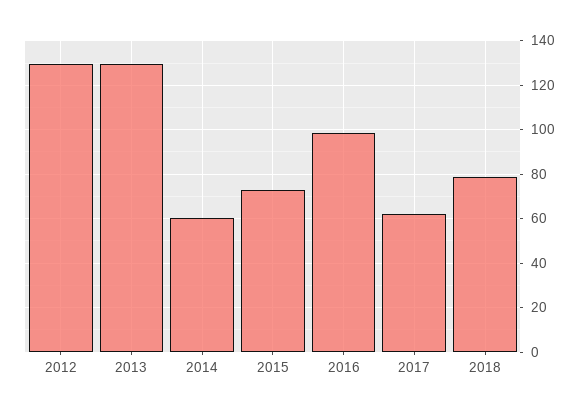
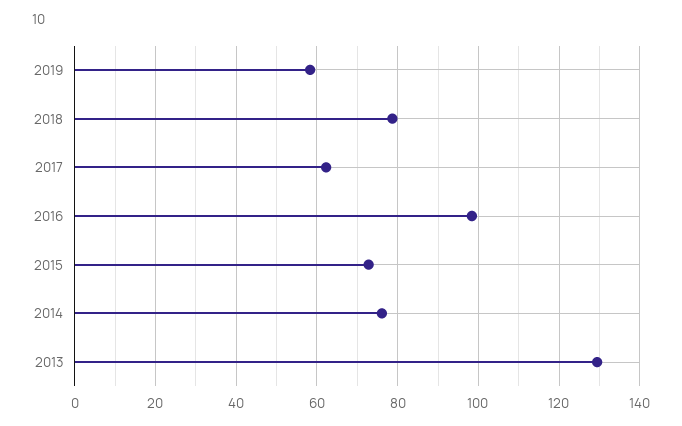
2012: 130 -> none
2014: 60 -> 76
2019: none -> 58

